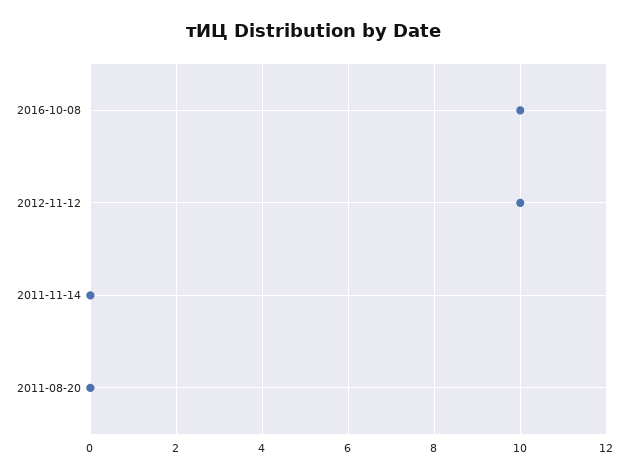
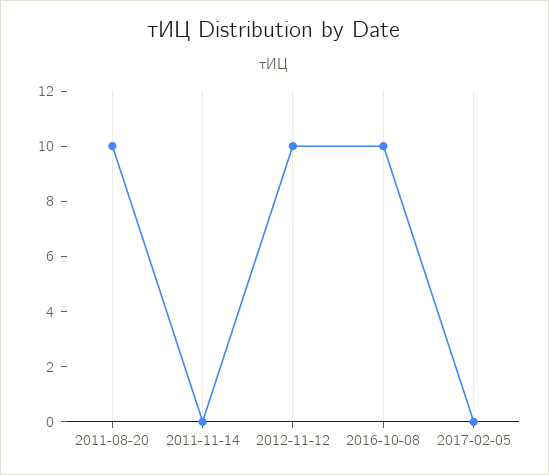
2011-08-20: 0 -> 10
2017-02-05: none -> 0

